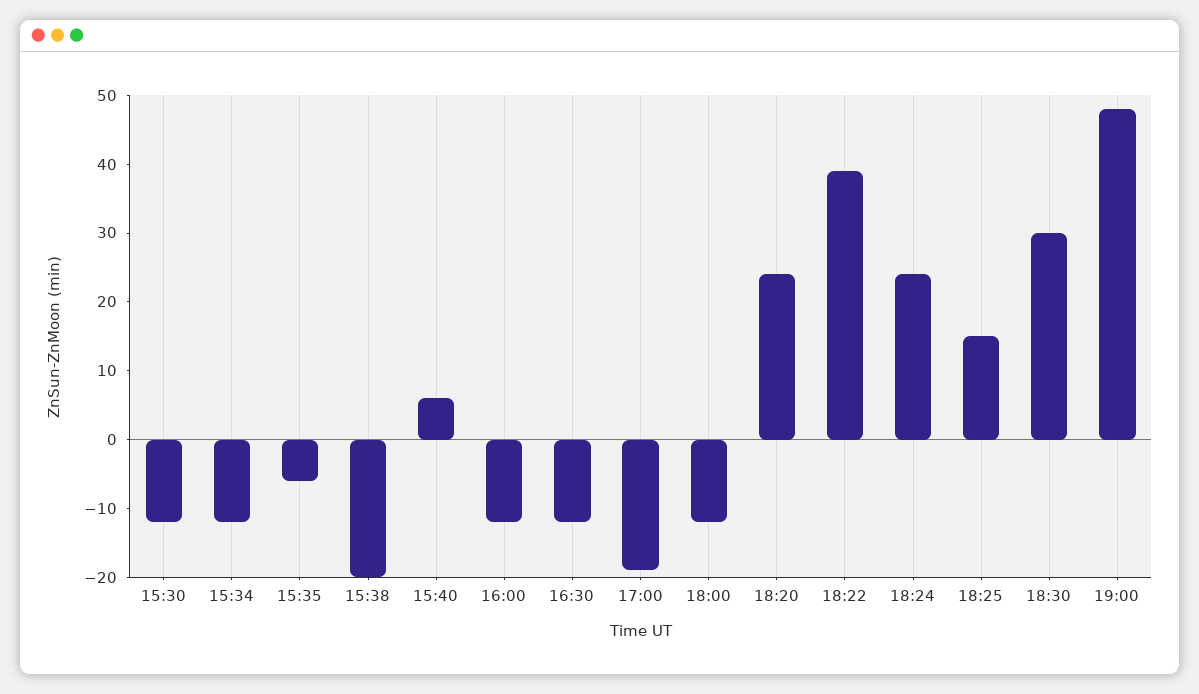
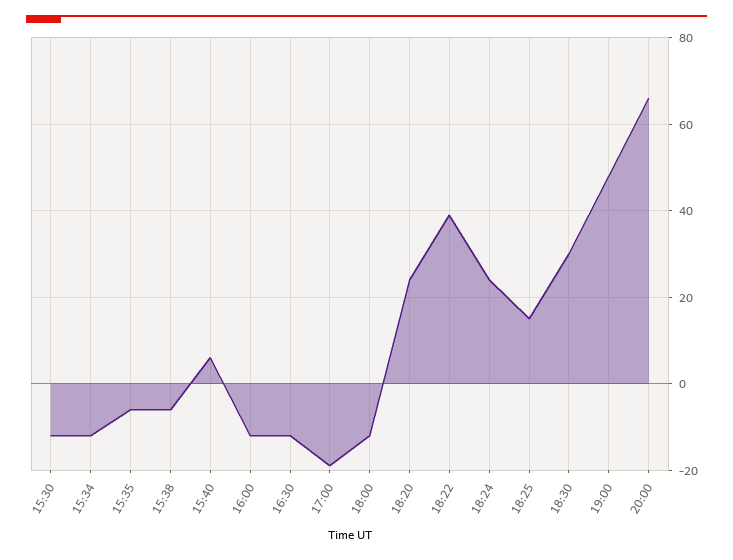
15:38: -20 -> -5
20:00: none -> 65

